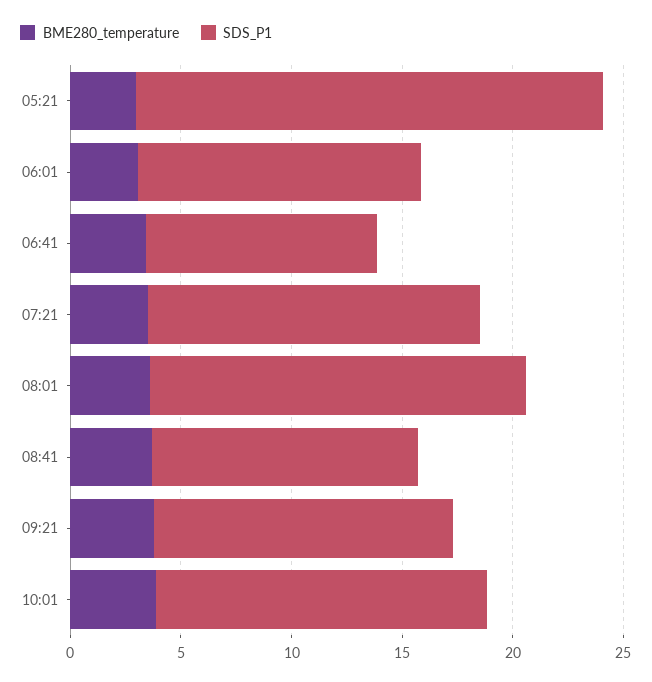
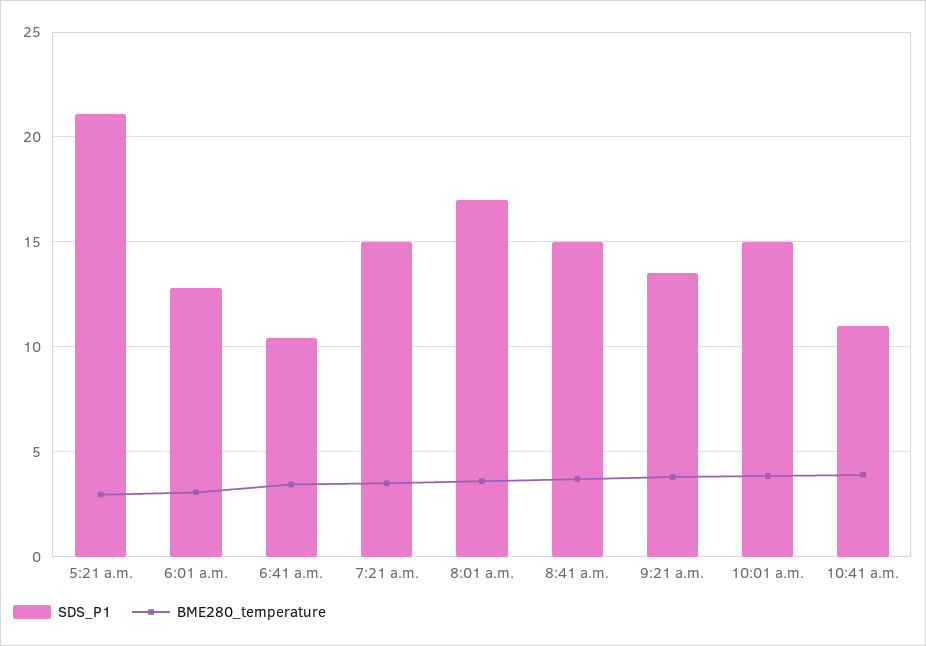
SDS_P1, 08:41: 12 -> 15
SDS_P1, 10:41 a.m.: none -> 11
BME280_temperature, 10:41 a.m.: none -> 4

